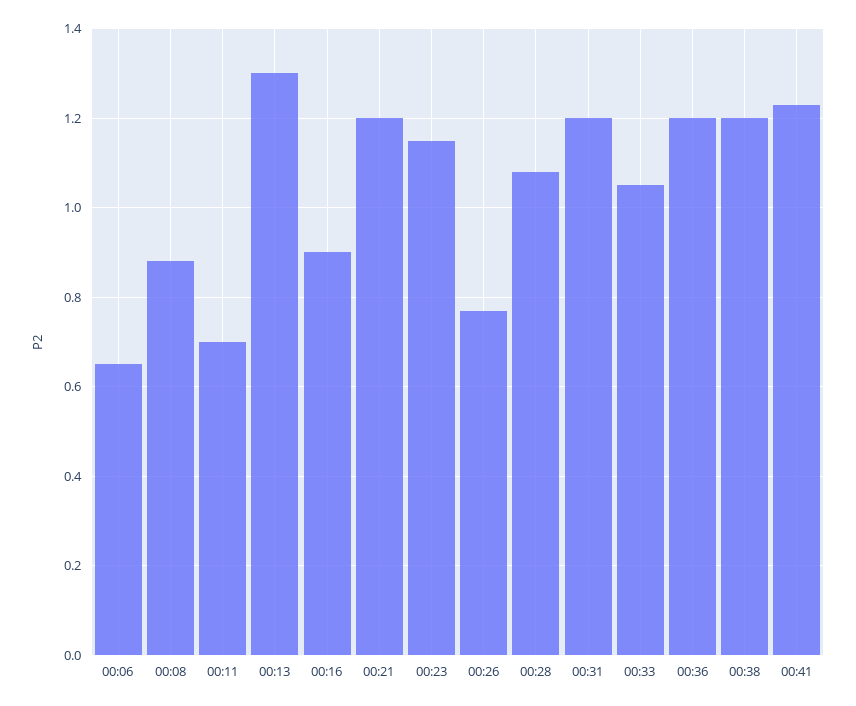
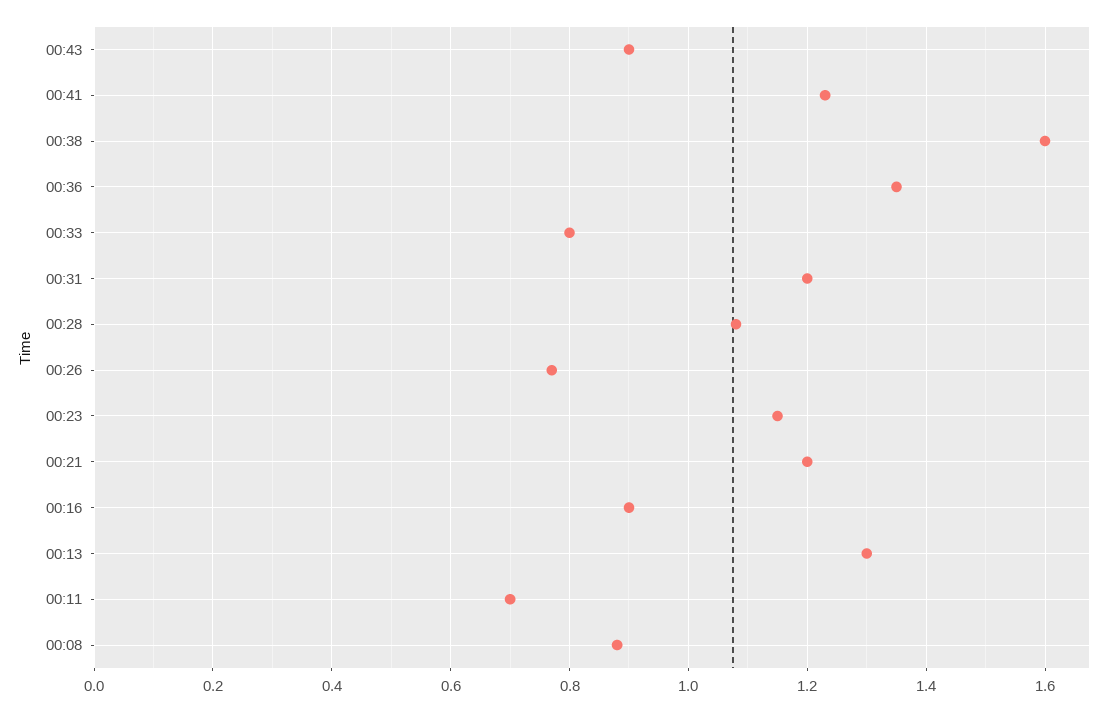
00:06: 0.65 -> none
00:33: 1.05 -> 0.8
00:36: 1.2 -> 1.35
00:38: 1.2 -> 1.6
00:43: none -> 0.9

